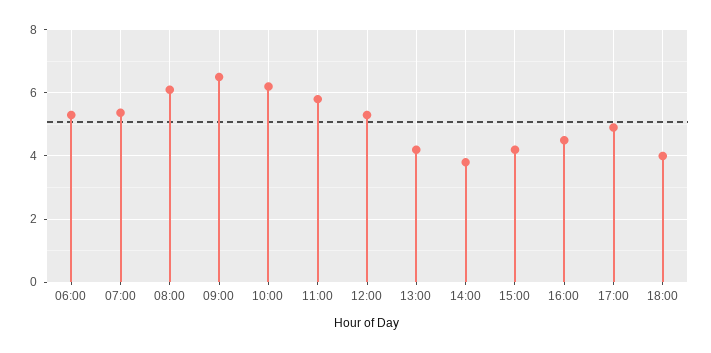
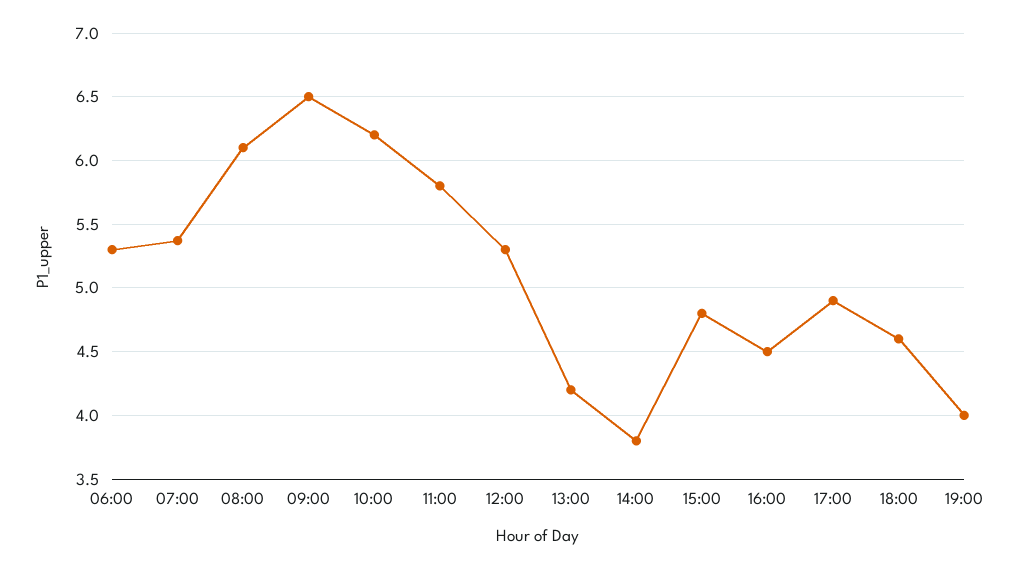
15:00: 4.2 -> 4.8
18:00: 4 -> 4.6
19:00: none -> 4

